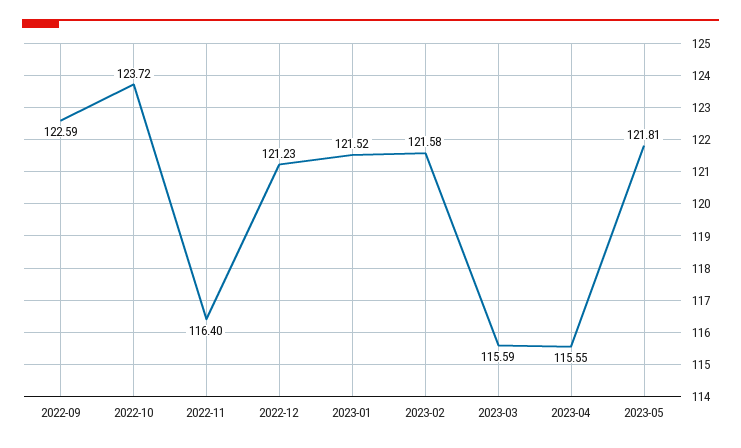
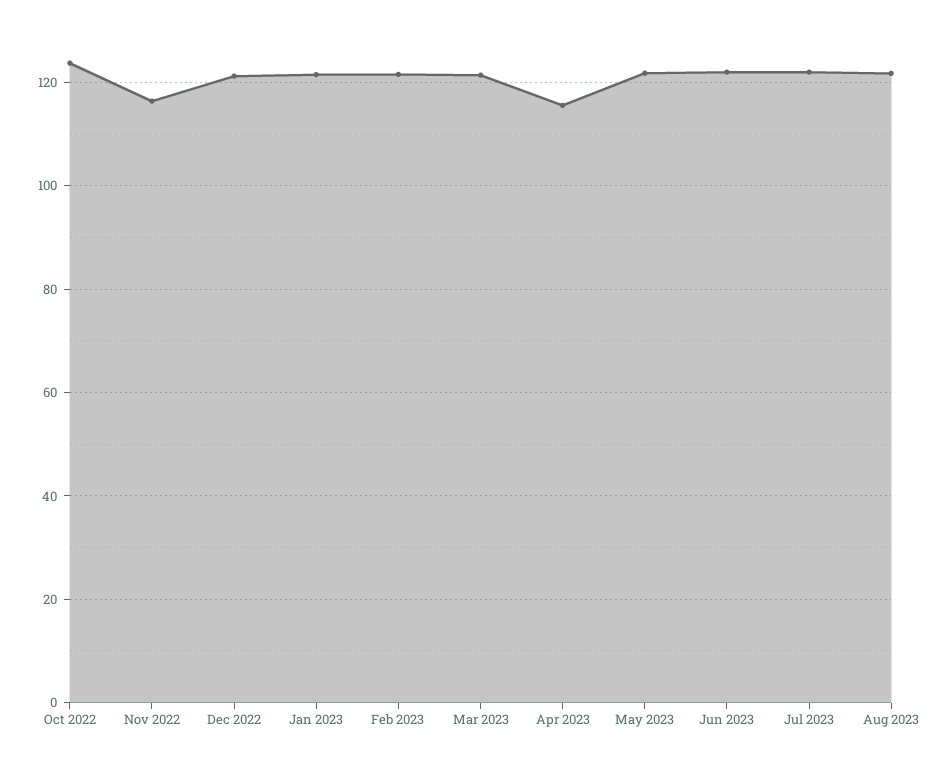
2022-09: 122.59 -> none
2023-03: 115.59 -> 122
Jun 2023: none -> 122
Jul 2023: none -> 122
Aug 2023: none -> 122

